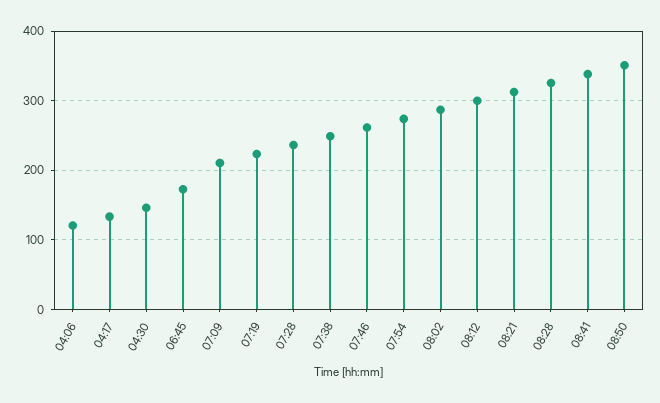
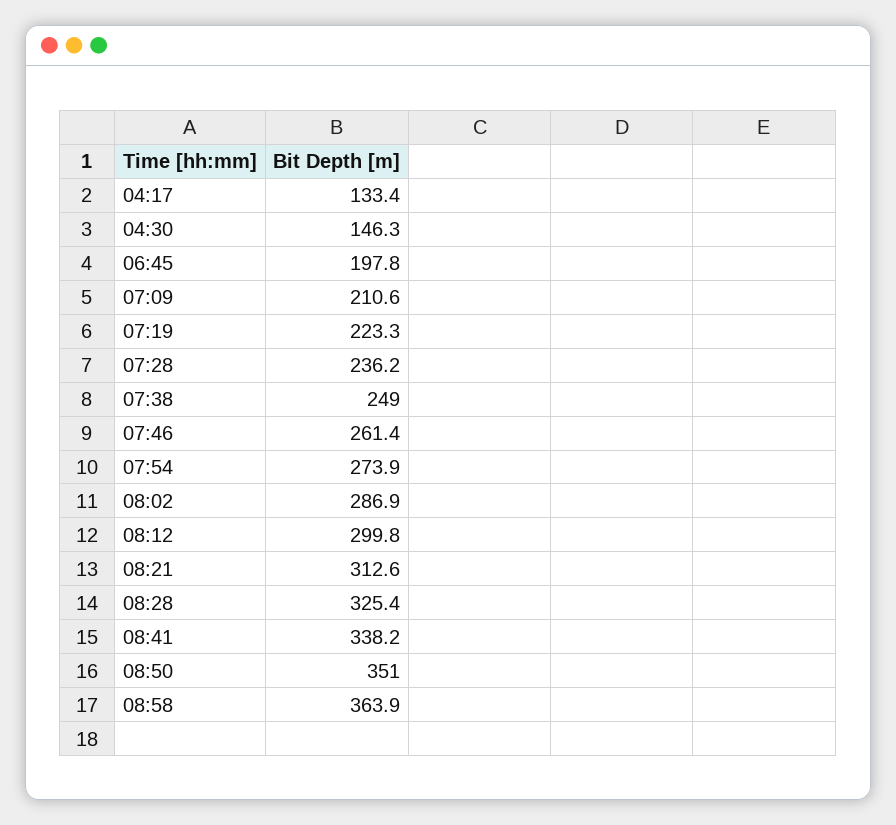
04:06: 120 -> none
06:45: 170 -> 197.8
08:58: none -> 363.9

